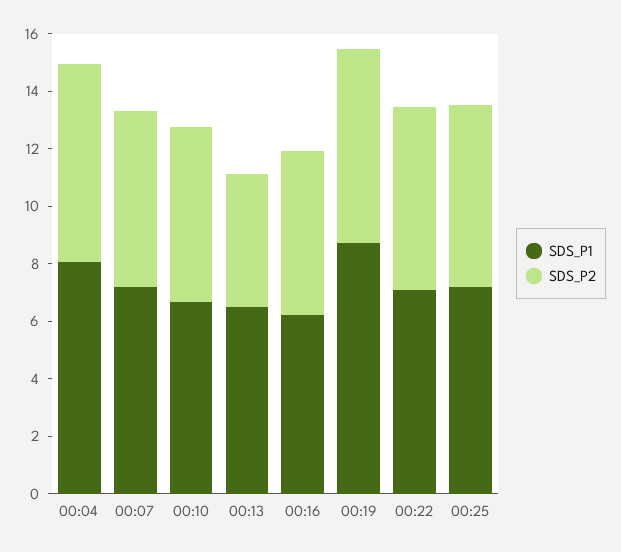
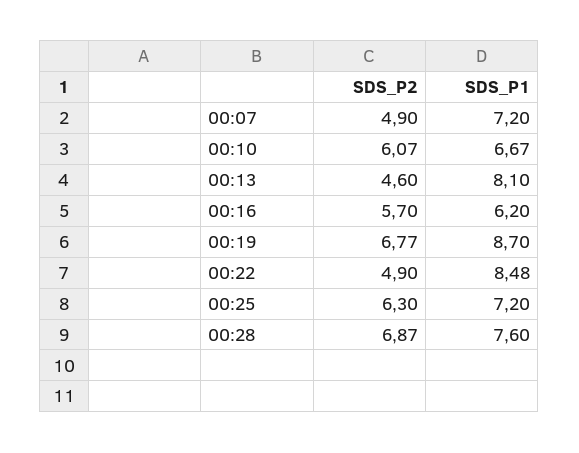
SDS_P1, 00:04: 8 -> none
SDS_P2, 00:04: 7 -> none
SDS_P2, 00:07: 6 -> 4.9
SDS_P1, 00:13: 6.5 -> 8.1
SDS_P1, 00:22: 7 -> 8.48
SDS_P2, 00:22: 6.5 -> 4.9
SDS_P2, 00:28: none -> 6.87
SDS_P1, 00:28: none -> 7.6

